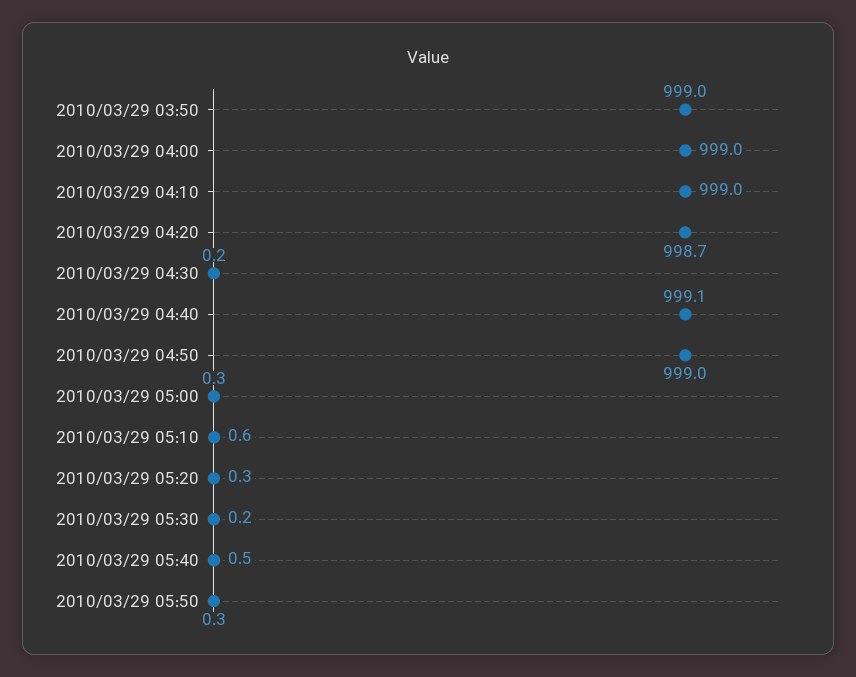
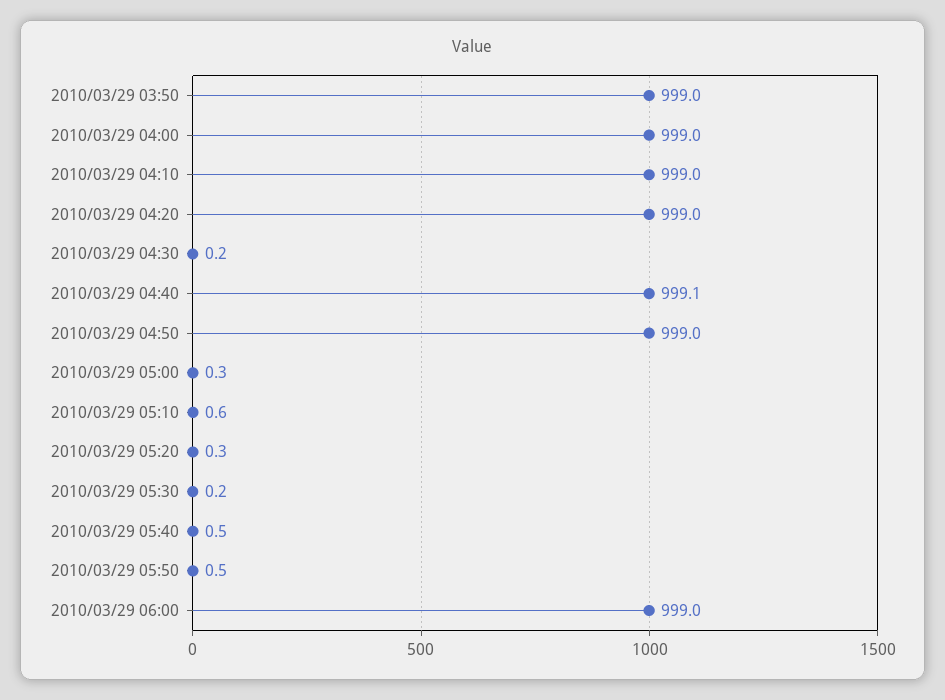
2010/03/29 04:20: 998.7 -> 999
2010/03/29 05:50: 0.3 -> 0.5
2010/03/29 06:00: none -> 999

